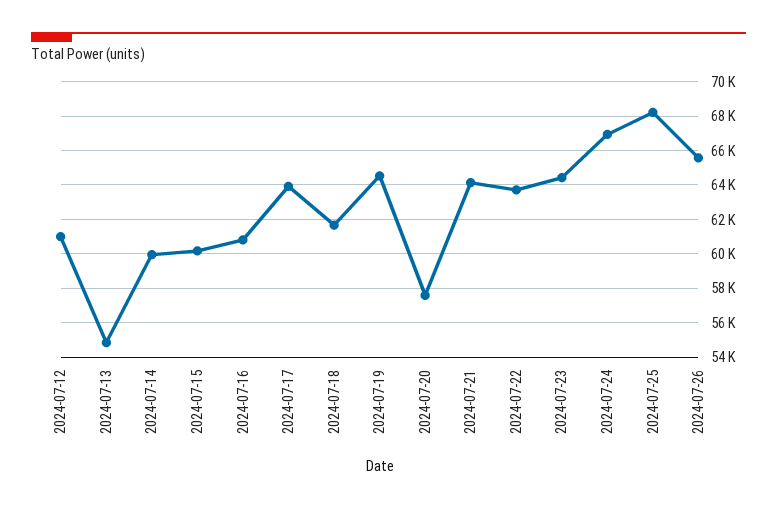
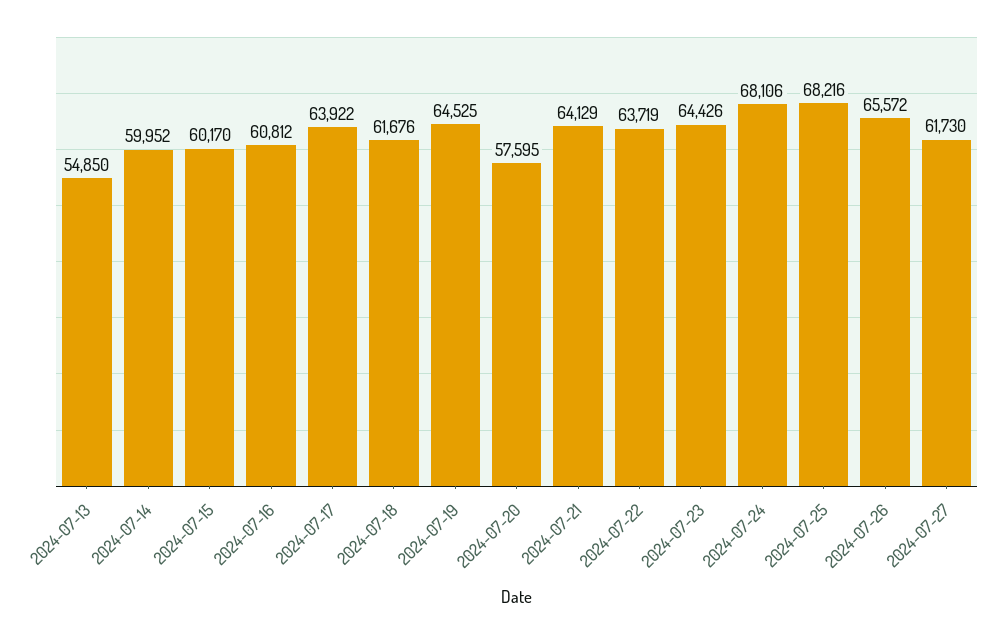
2024-07-12: 61000 -> none
2024-07-24: 67000 -> 68106
2024-07-27: none -> 61730

